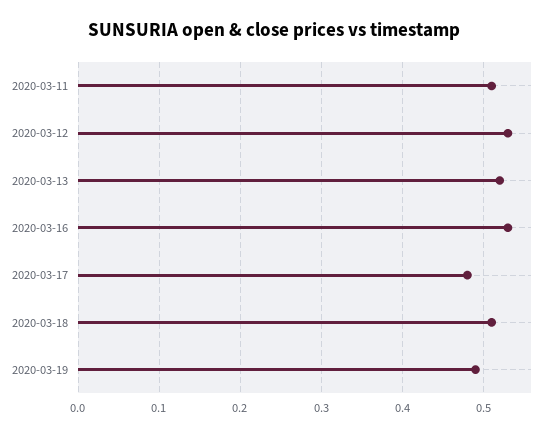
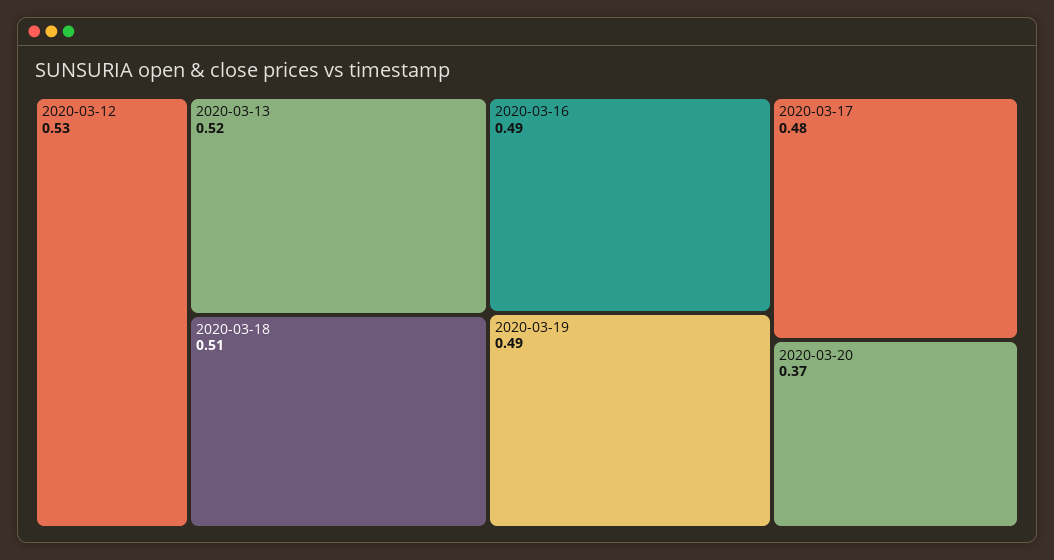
2020-03-11: 0.51 -> none
2020-03-16: 0.53 -> 0.49
2020-03-20: none -> 0.37

